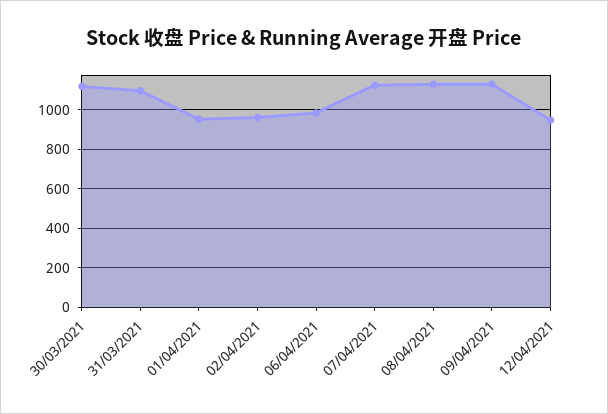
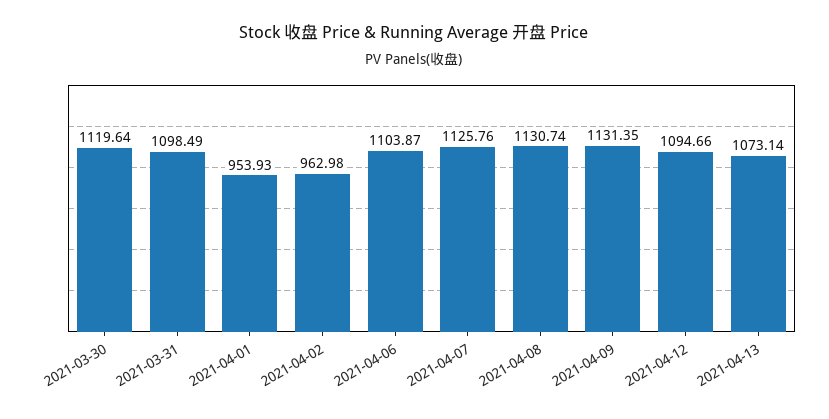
06/04/2021: 1000 -> 1103.87
12/04/2021: 950 -> 1094.66
2021-04-13: none -> 1073.14

